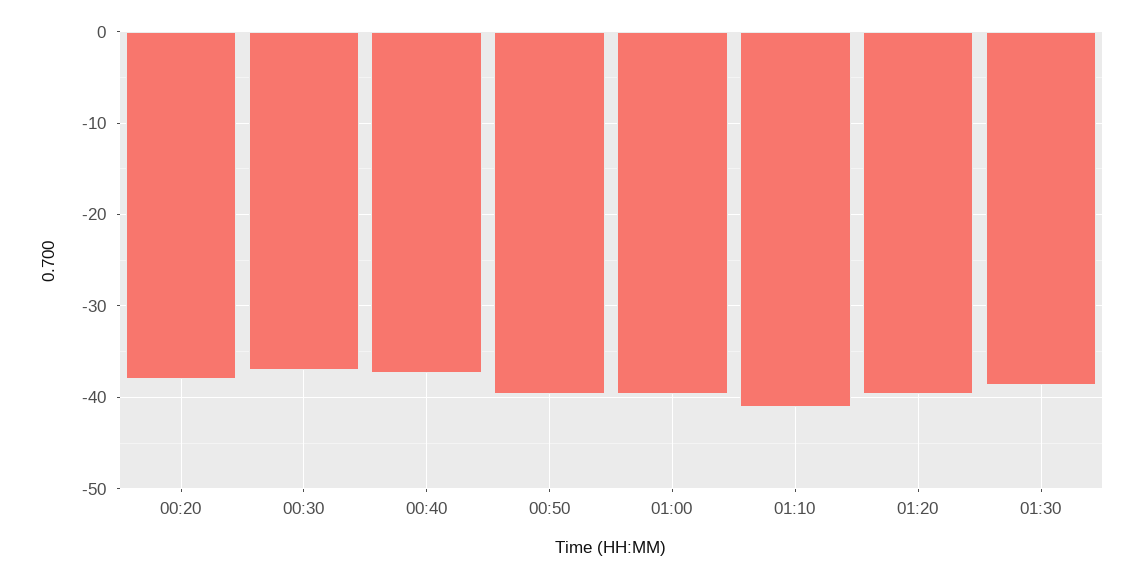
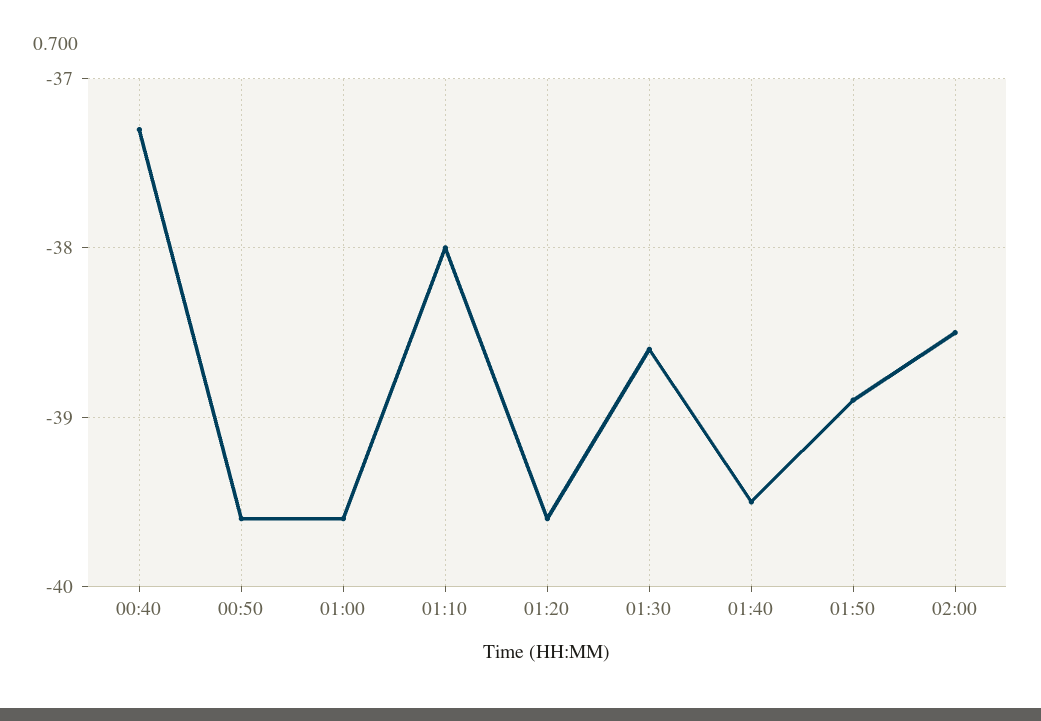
00:20: -38 -> none
00:30: -37 -> none
01:10: -41 -> -38
01:40: none -> -39.5
01:50: none -> -38.9
02:00: none -> -38.5

